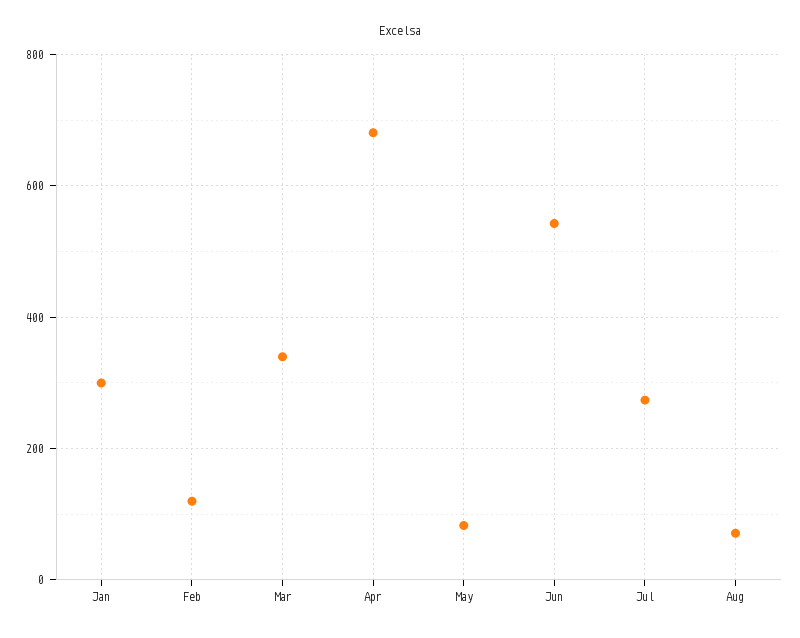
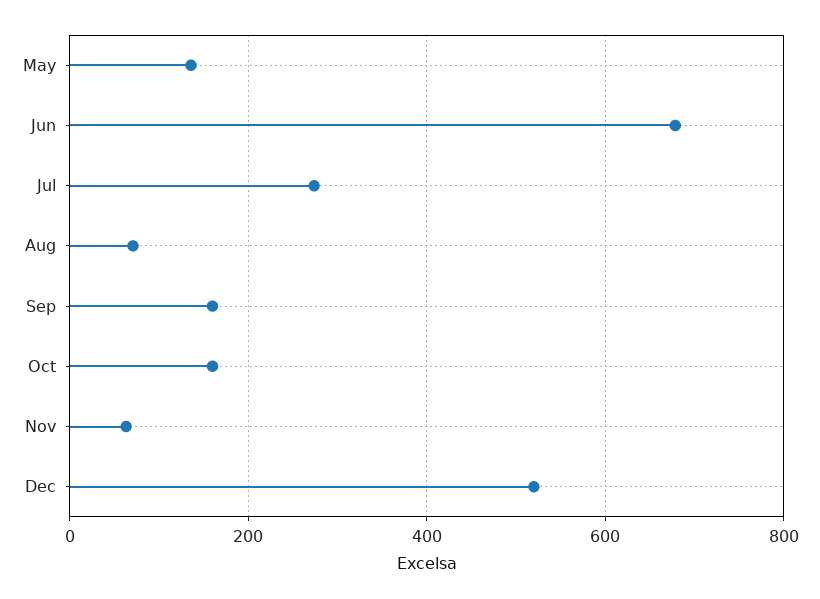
Jan: 300 -> none
Feb: 120 -> none
Mar: 340 -> none
Apr: 680 -> none
May: 80 -> 140
Jun: 540 -> 680
Sep: none -> 160
Oct: none -> 160
Nov: none -> 60
Dec: none -> 520

